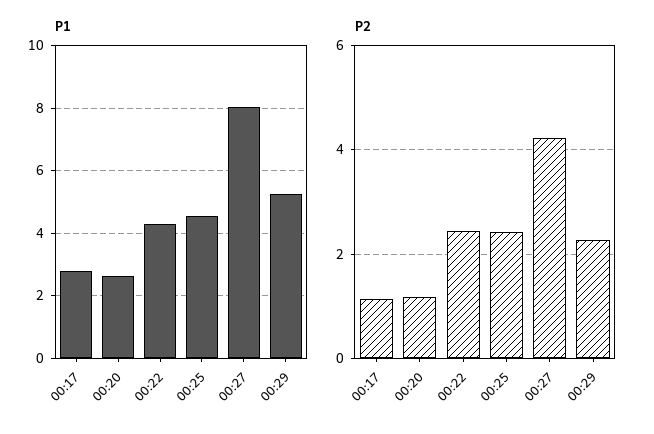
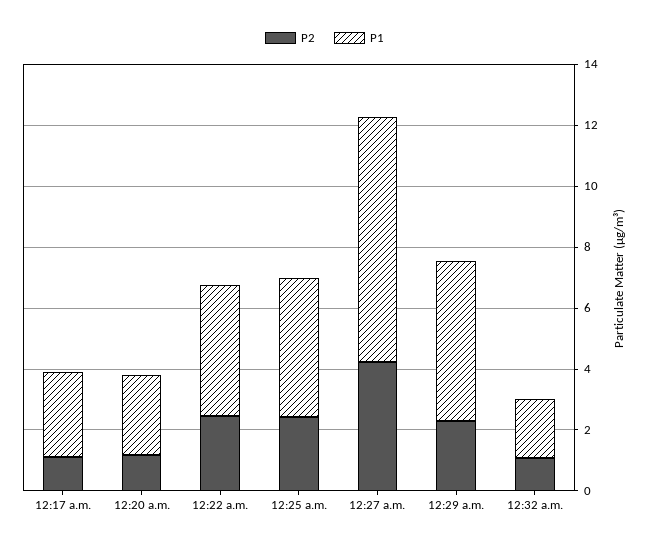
P2, 12:32 a.m.: none -> 1
P1, 12:32 a.m.: none -> 2

